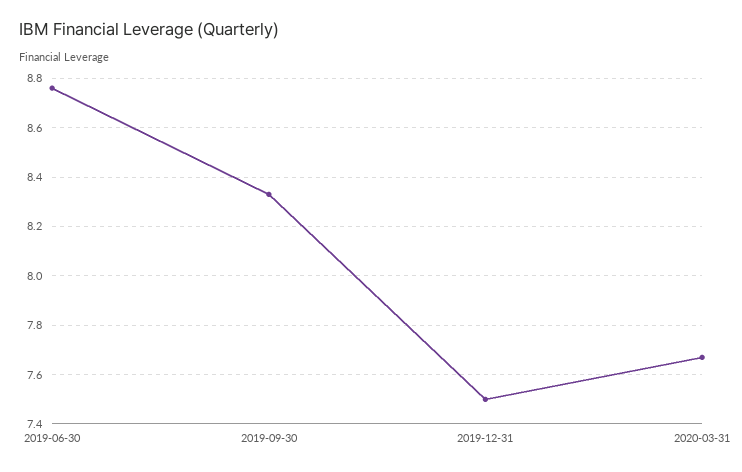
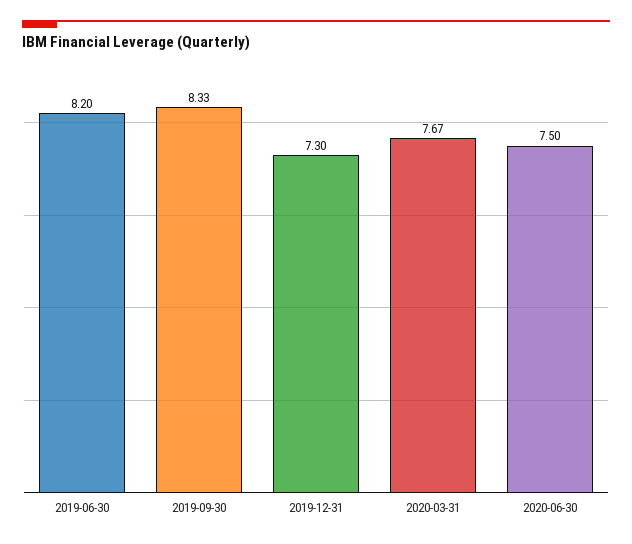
2019-06-30: 8.75 -> 8.2
2019-12-31: 7.5 -> 7.3
2020-06-30: none -> 7.5

